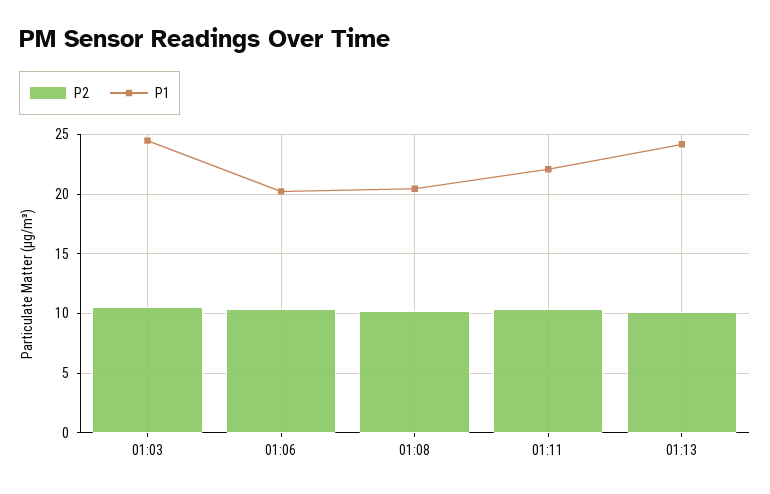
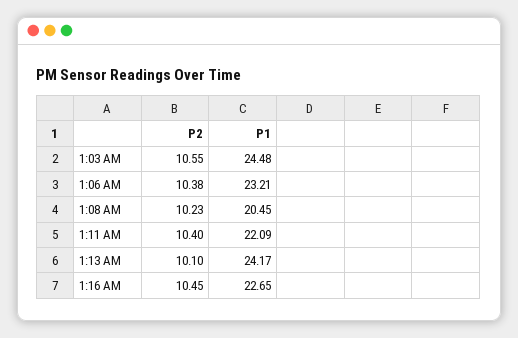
P1, 01:06: 20 -> 23.21
P2, 1:16 AM: none -> 10.45
P1, 1:16 AM: none -> 22.65

